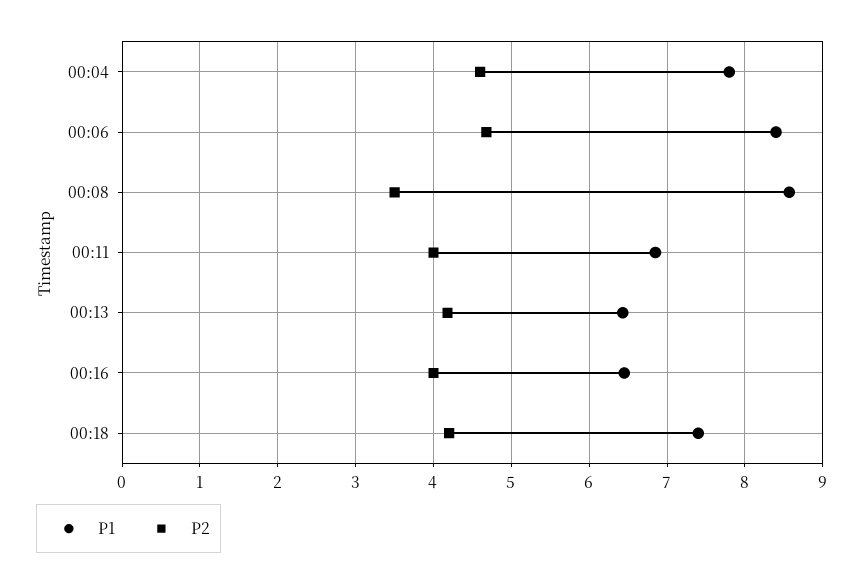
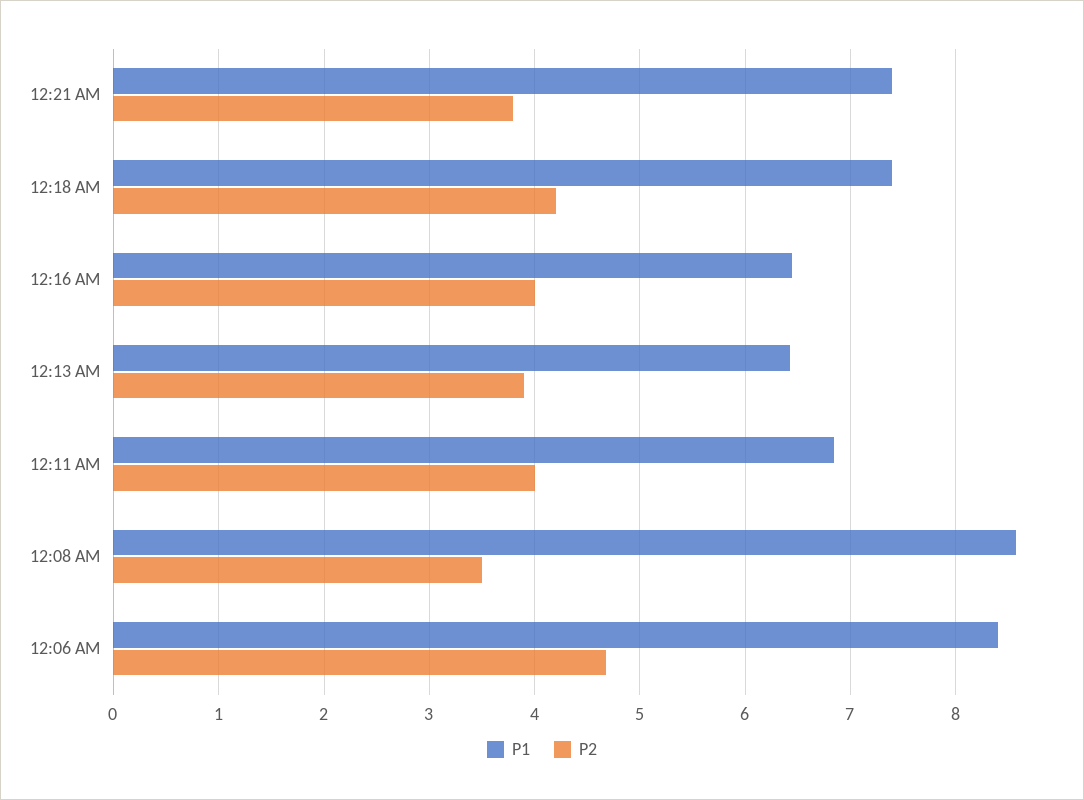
P1, 00:04: 7.8 -> none
P2, 00:04: 4.6 -> none
P2, 00:13: 4.2 -> 3.9
P1, 12:21 AM: none -> 7.4
P2, 12:21 AM: none -> 3.8

